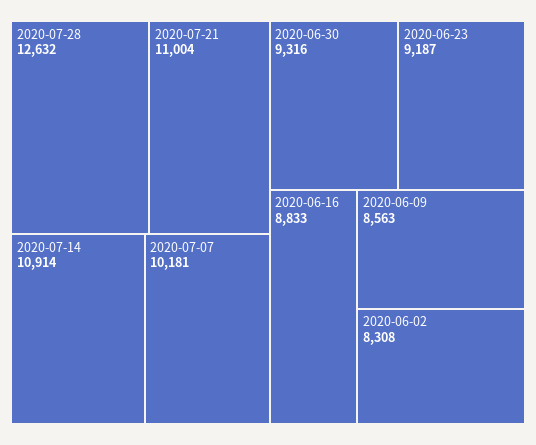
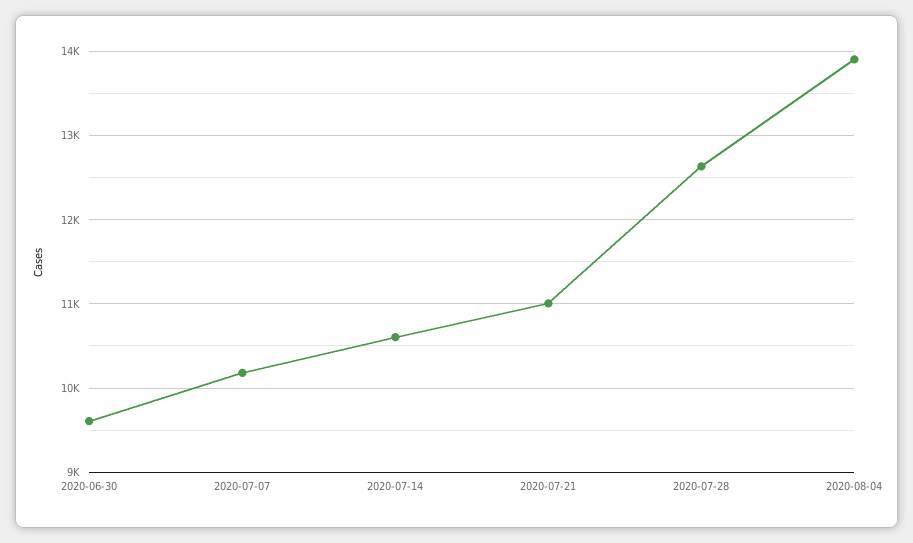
2020-07-14: 10914 -> 10600
2020-06-30: 9316 -> 9600
2020-06-23: 9187 -> none
2020-06-16: 8833 -> none
2020-06-09: 8563 -> none
2020-06-02: 8308 -> none
2020-08-04: none -> 13900

